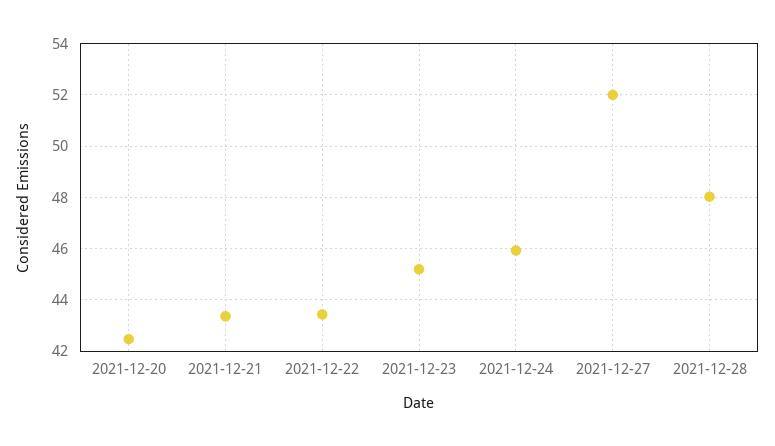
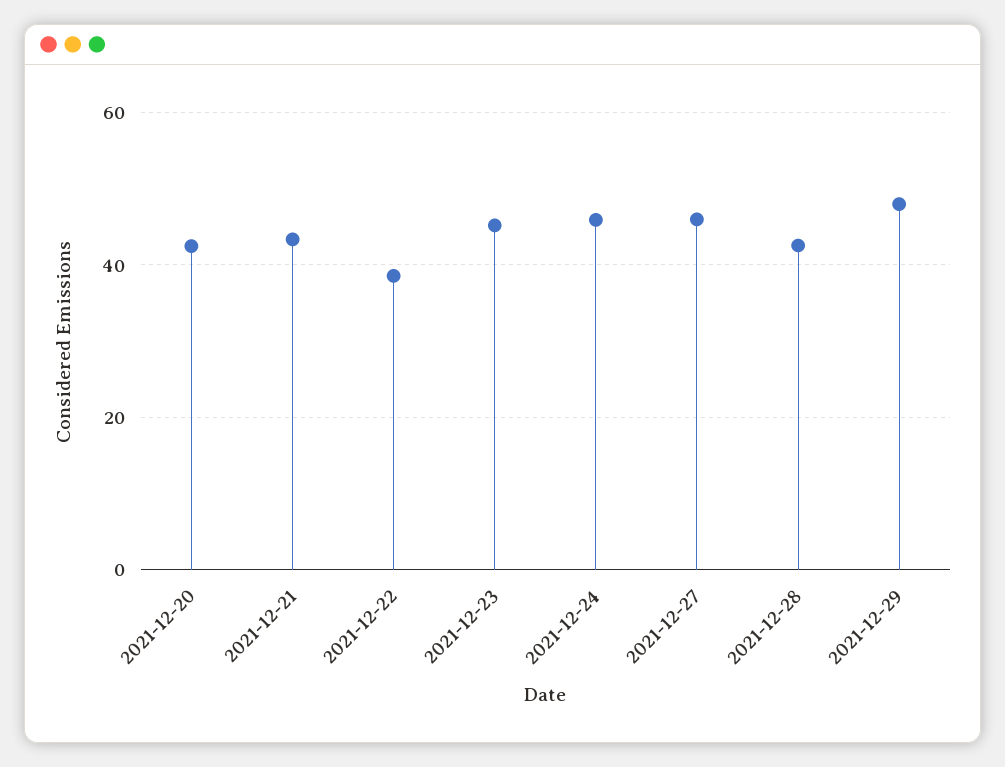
2021-12-22: 43.5 -> 38
2021-12-27: 52 -> 46
2021-12-28: 48 -> 42
2021-12-29: none -> 48

